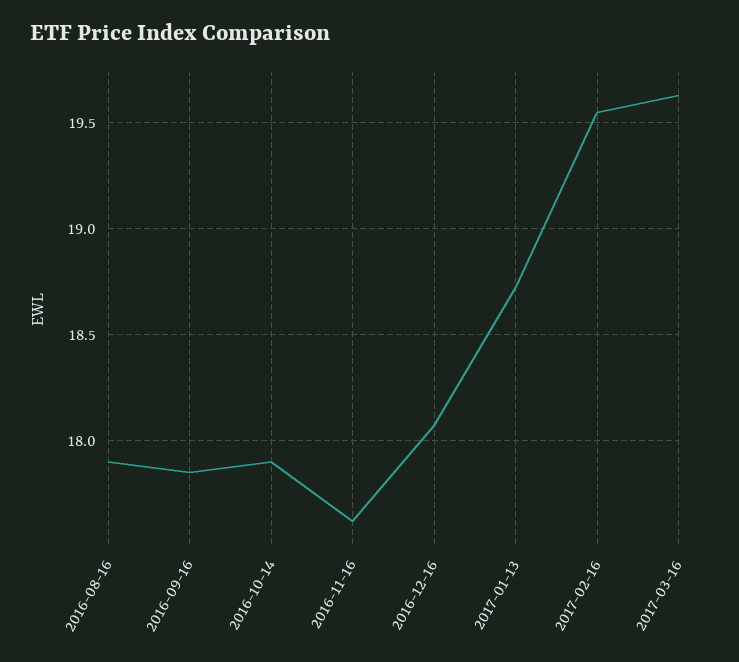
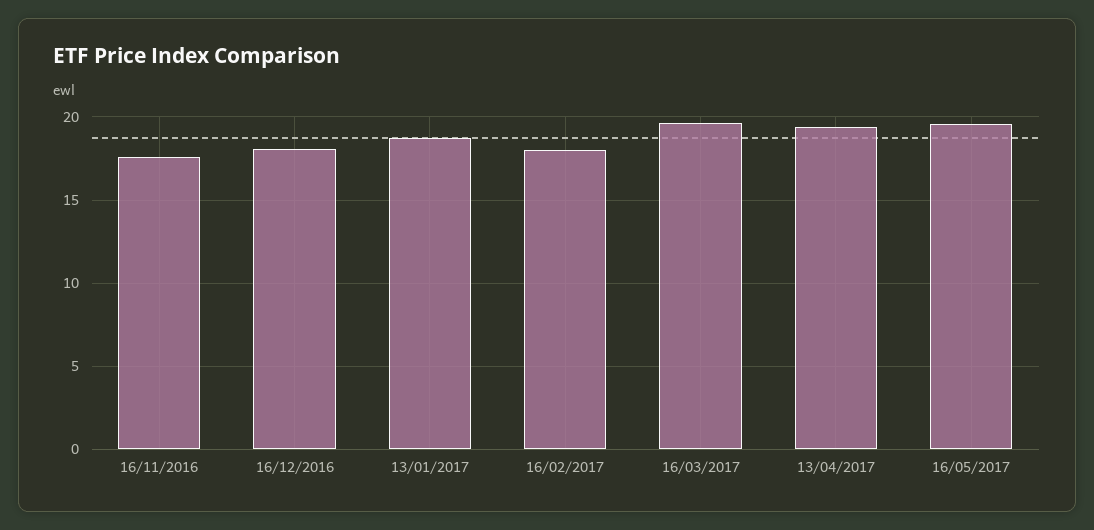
2016-08-16: 17.9 -> none
2016-09-16: 17.85 -> none
2016-10-14: 17.9 -> none
2017-02-16: 19.55 -> 18
13/04/2017: none -> 19.5
16/05/2017: none -> 19.5

